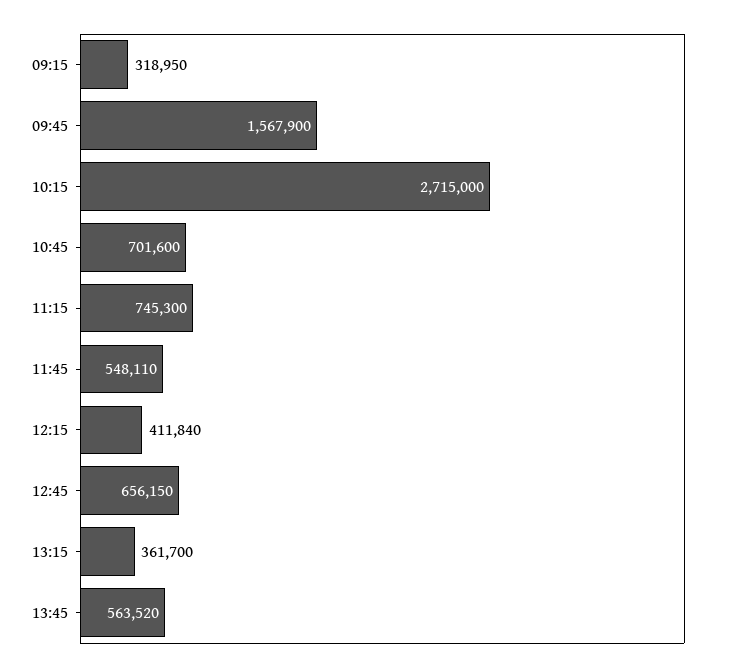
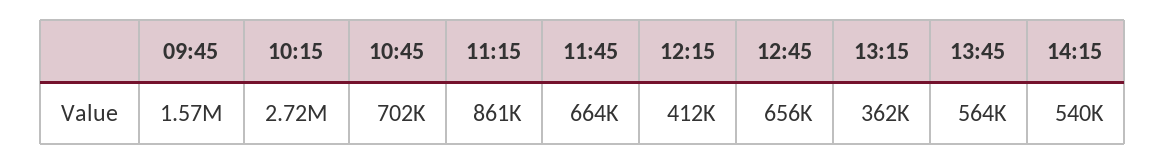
09:15: 318950 -> none
11:15: 745300 -> 861000
11:45: 548110 -> 664000
14:15: none -> 540000

